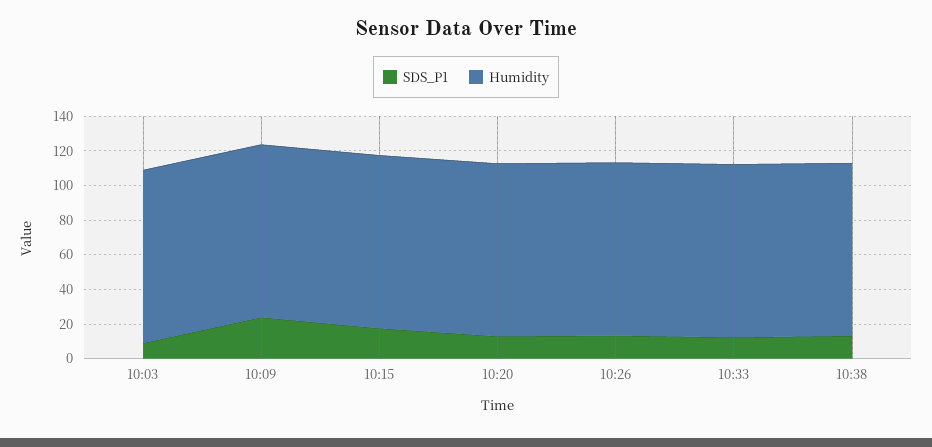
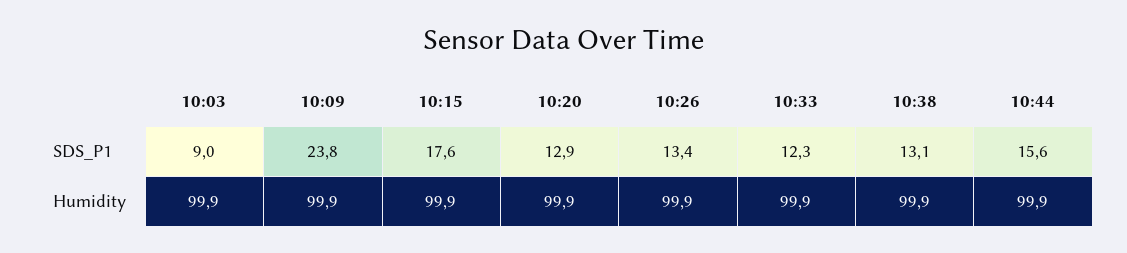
SDS_P1, 10:44: none -> 15.6
Humidity, 10:44: none -> 99.9

